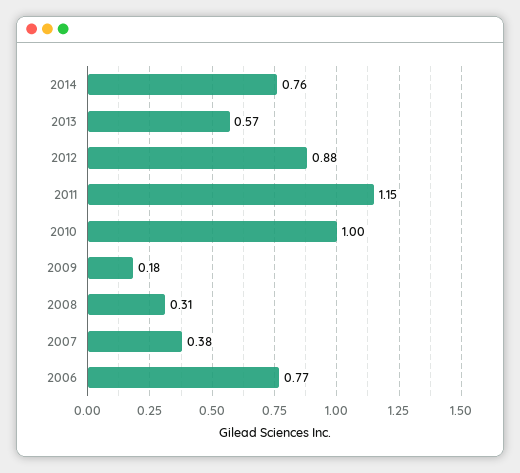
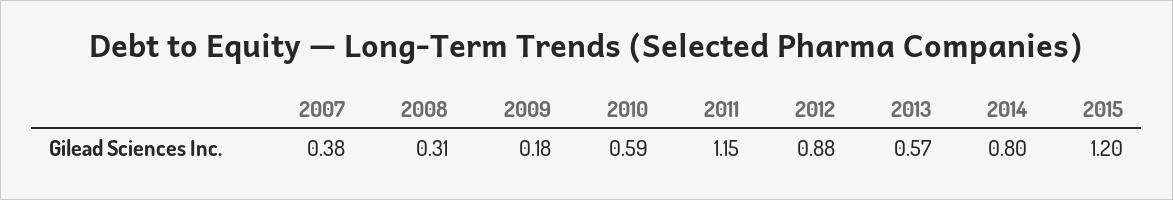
2014: 0.76 -> 0.8
2010: 1 -> 0.59
2006: 0.77 -> none
2015: none -> 1.2

